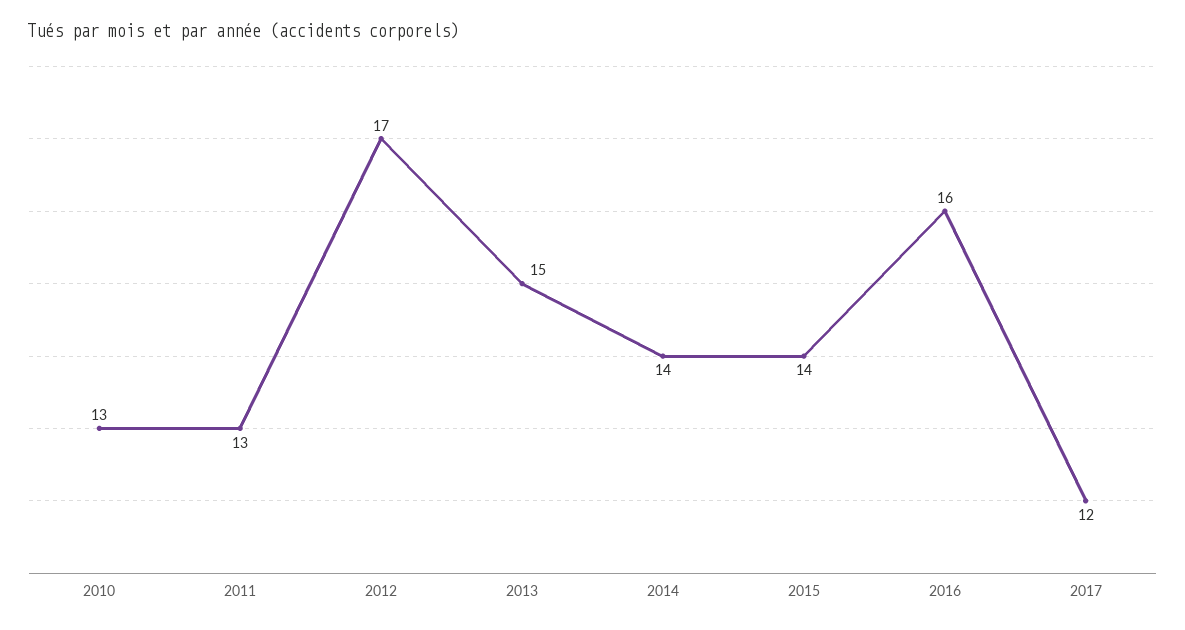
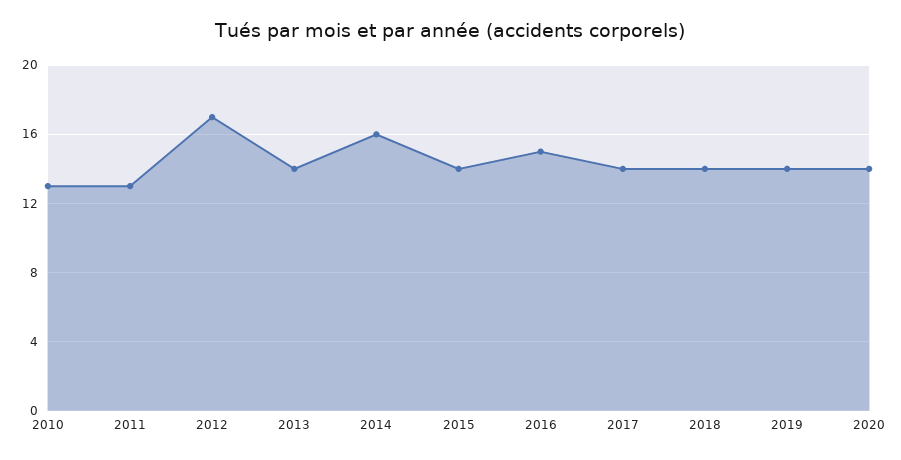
2013: 15 -> 14
2014: 14 -> 16
2016: 16 -> 15
2017: 12 -> 14
2018: none -> 14
2019: none -> 14
2020: none -> 14

